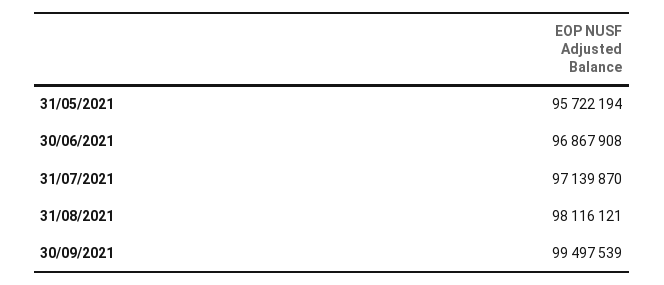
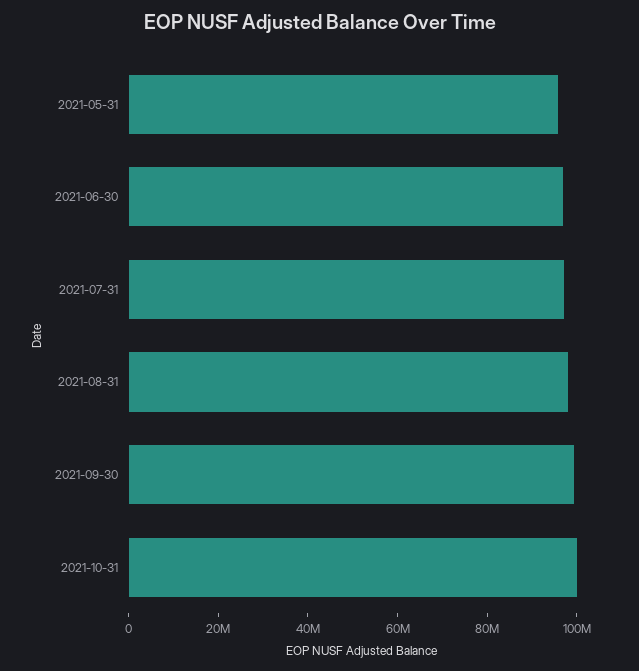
2021-10-31: none -> 100000000

